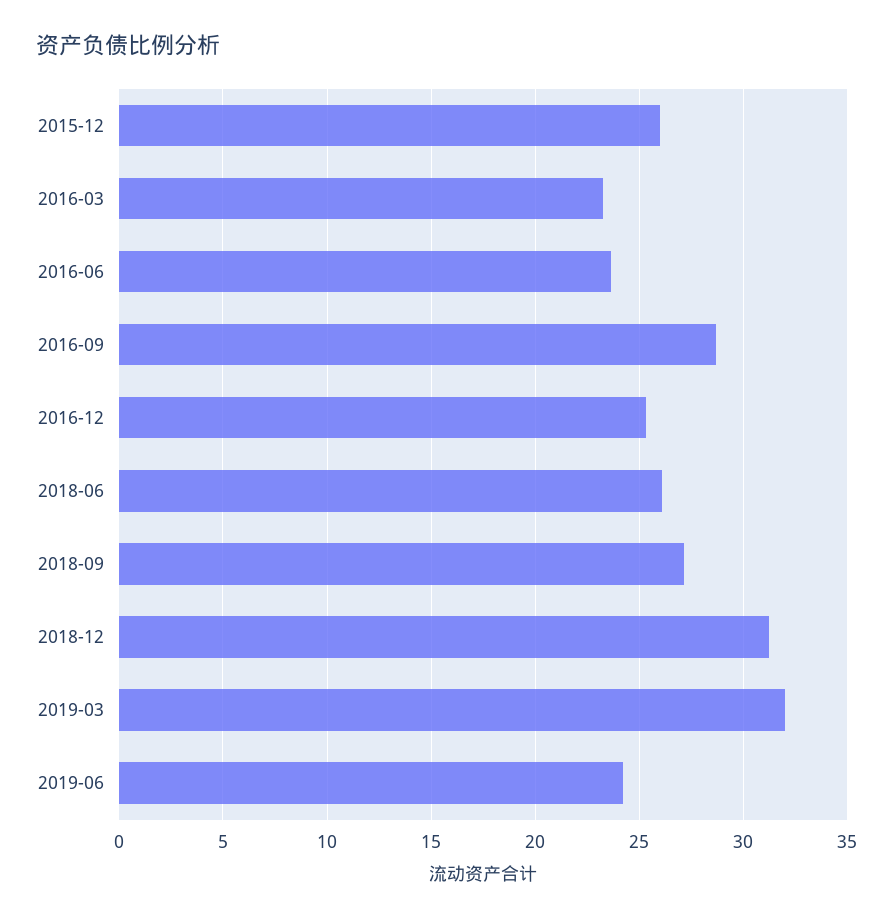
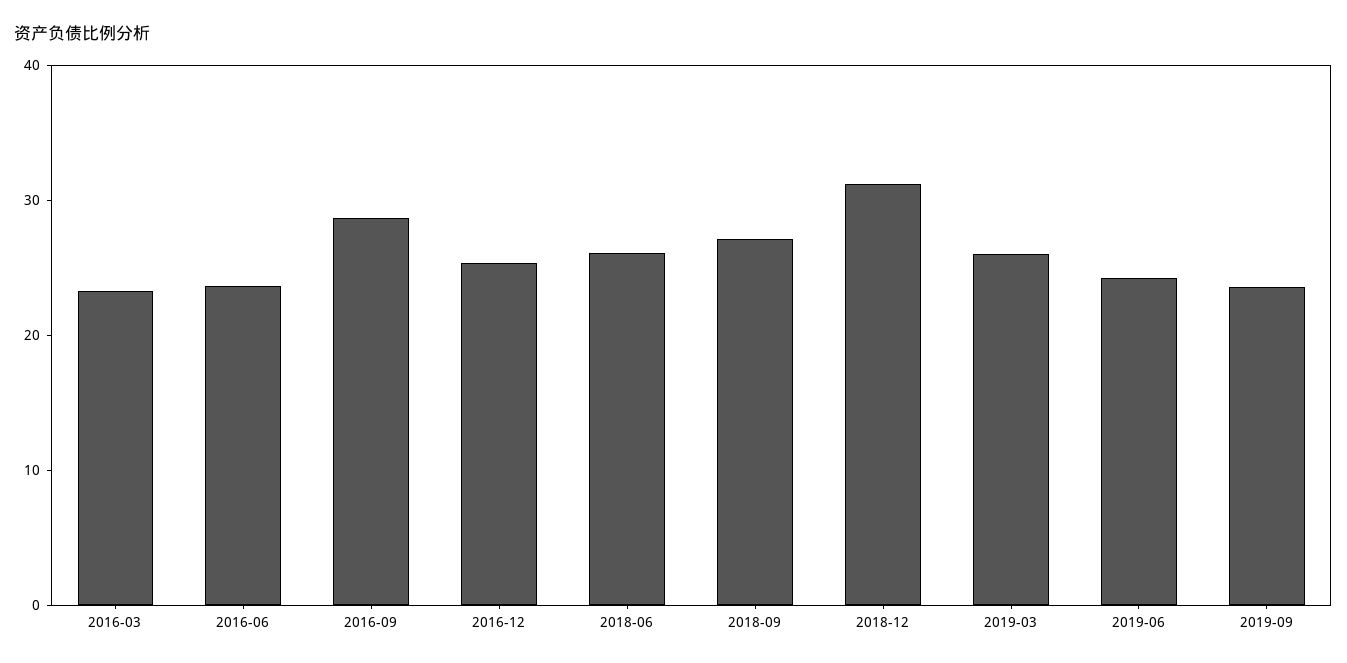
2015-12: 26 -> none
2019-03: 32 -> 26
2019-09: none -> 24

